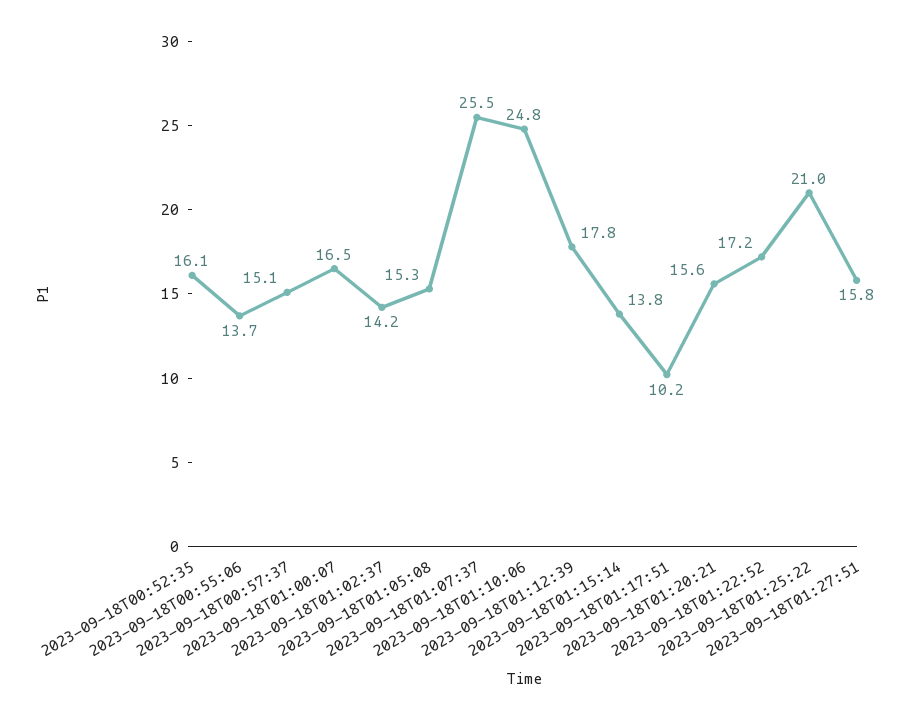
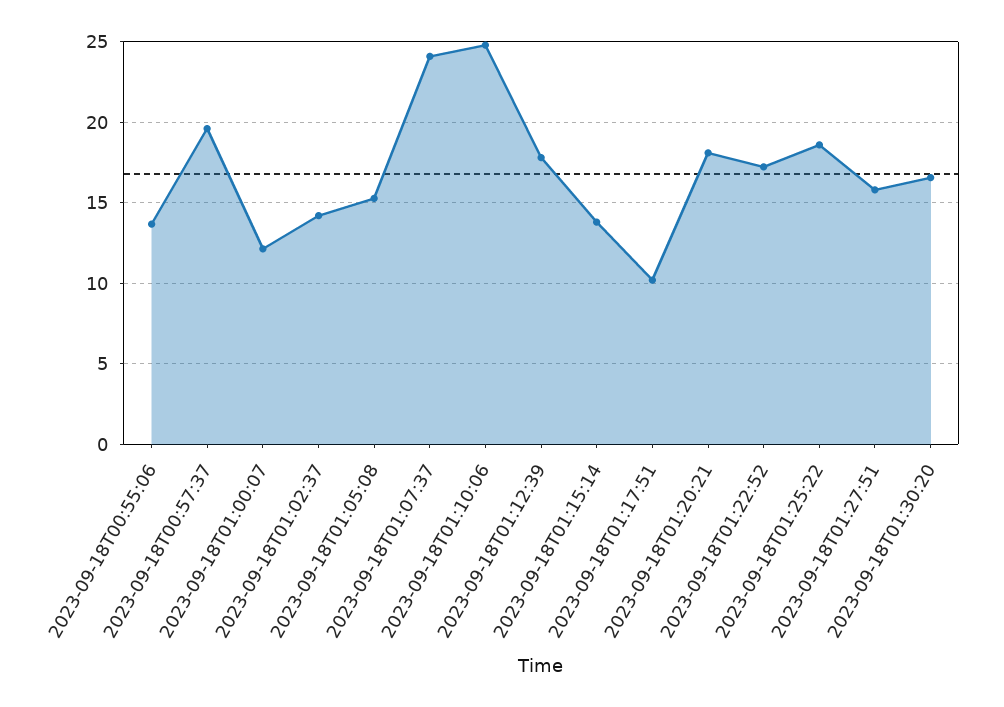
2023-09-18T00:52:35: 16.1 -> none
2023-09-18T00:57:37: 15.1 -> 19.5
2023-09-18T01:00:07: 16.5 -> 12
2023-09-18T01:07:37: 25.5 -> 24
2023-09-18T01:20:21: 15.6 -> 18
2023-09-18T01:25:22: 21 -> 18.5
2023-09-18T01:30:20: none -> 16.5

